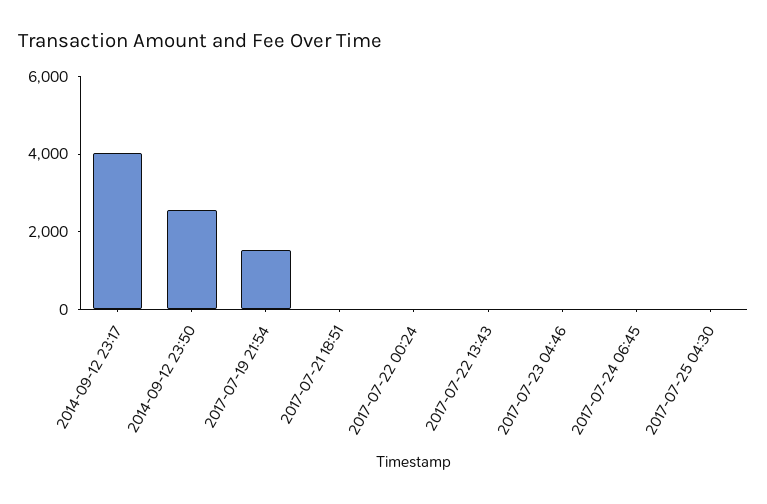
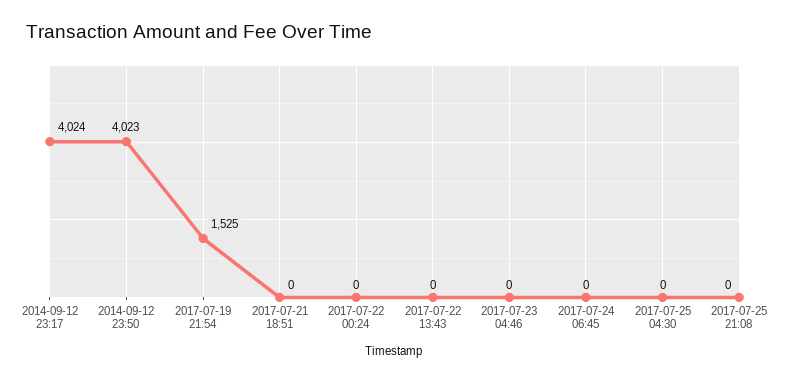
2014-09-12 23:50: 2500 -> 4023
2017-07-25 21:08: none -> 0

